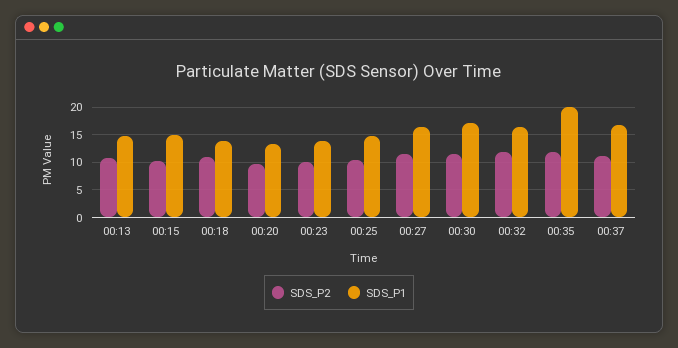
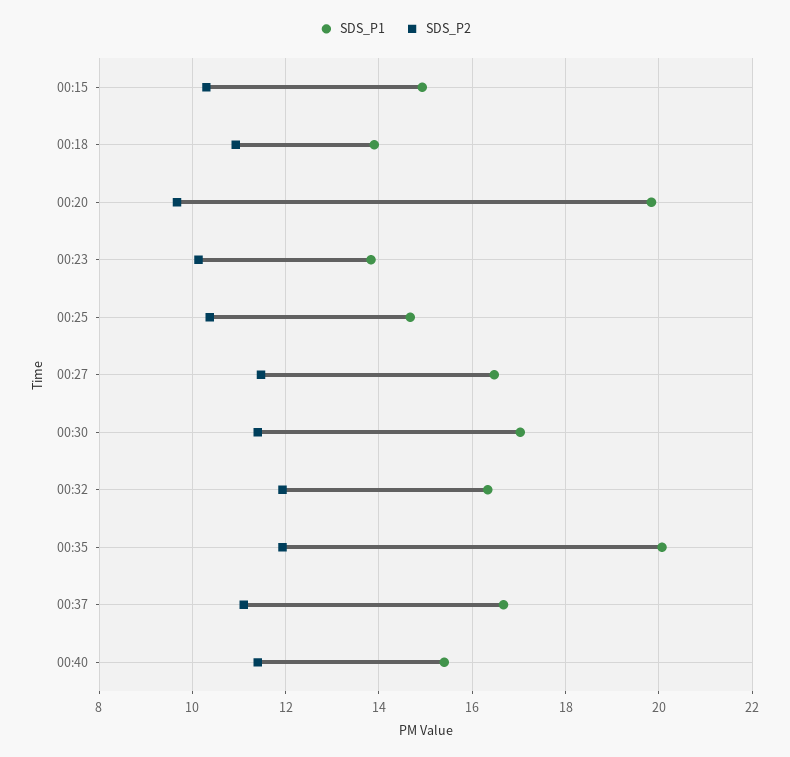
SDS_P2, 00:13: 10 -> none
SDS_P1, 00:13: 15 -> none
SDS_P1, 00:20: 12.5 -> 19.8
SDS_P1, 00:40: none -> 15.4
SDS_P2, 00:40: none -> 11.4

